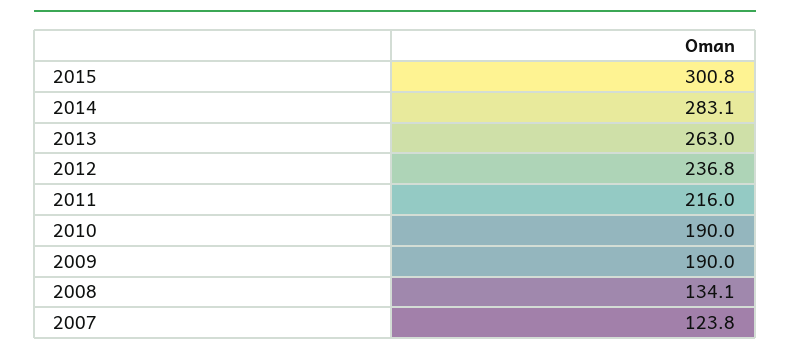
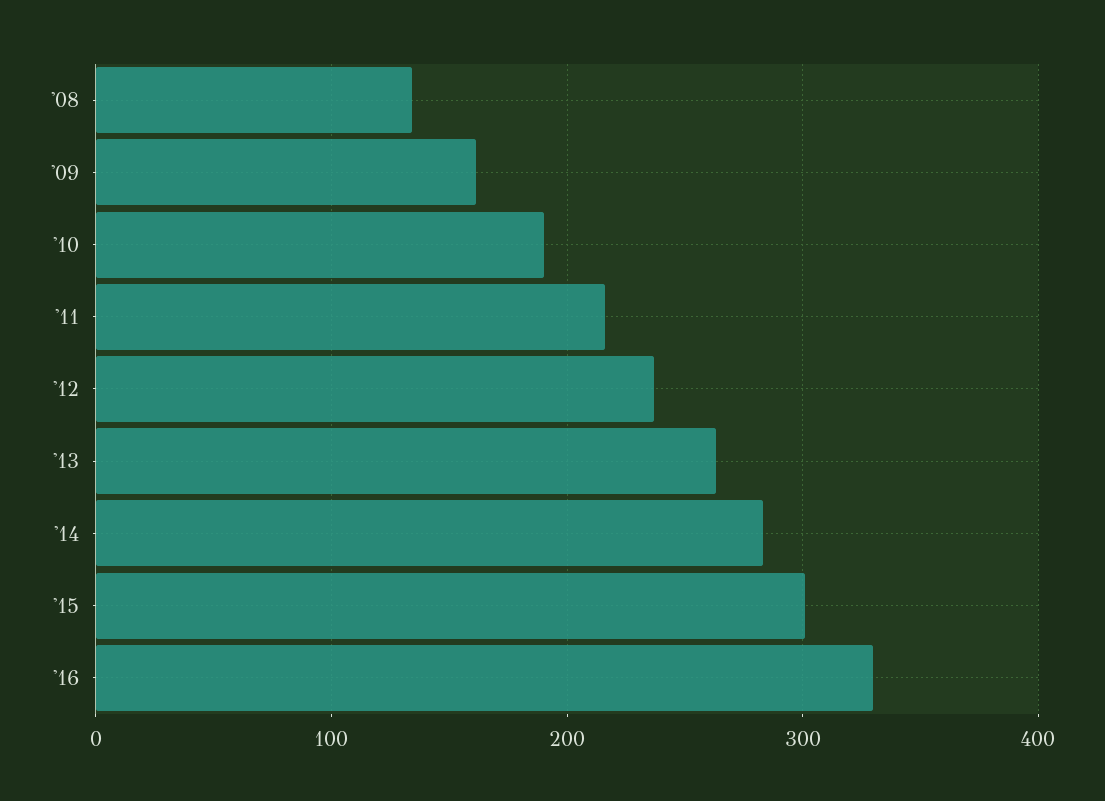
2009: 190 -> 160
2007: 123.8 -> none
'16: none -> 330

